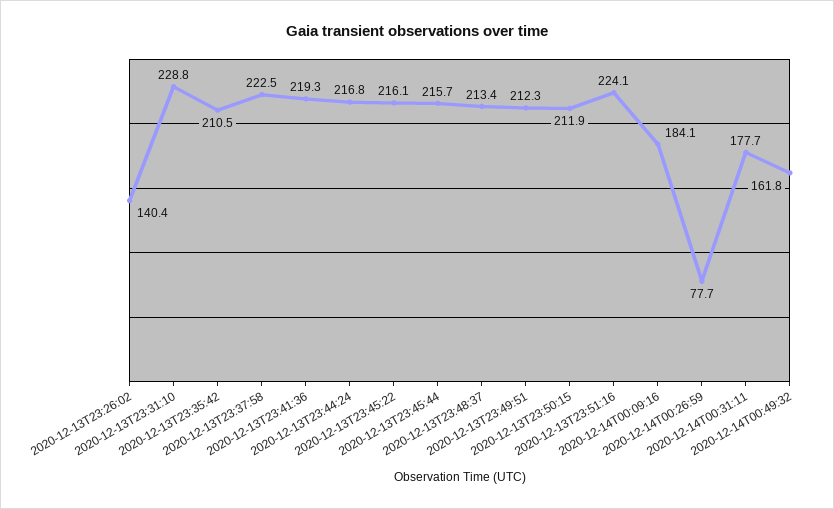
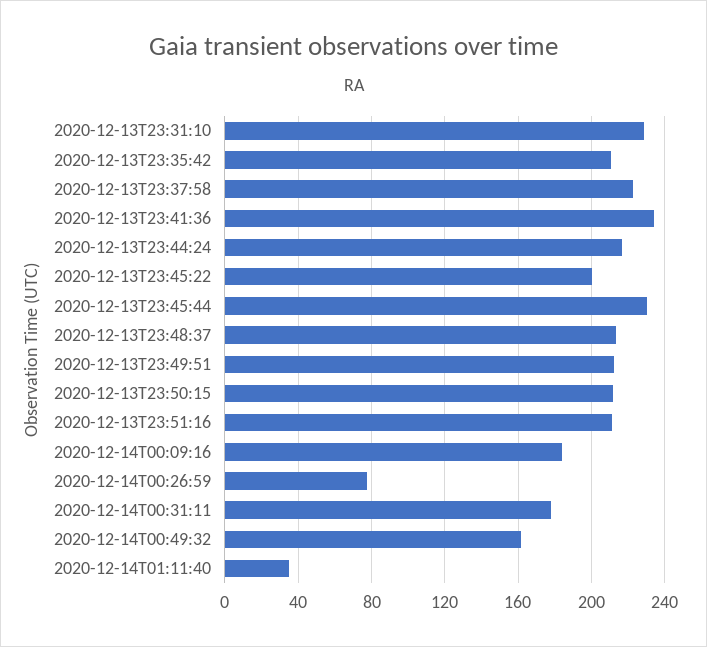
2020-12-13T23:26:02: 140.4 -> none
2020-12-13T23:41:36: 219.3 -> 235
2020-12-13T23:45:22: 216.1 -> 200
2020-12-13T23:45:44: 215.7 -> 230
2020-12-13T23:51:16: 224.1 -> 210
2020-12-14T01:11:40: none -> 35

